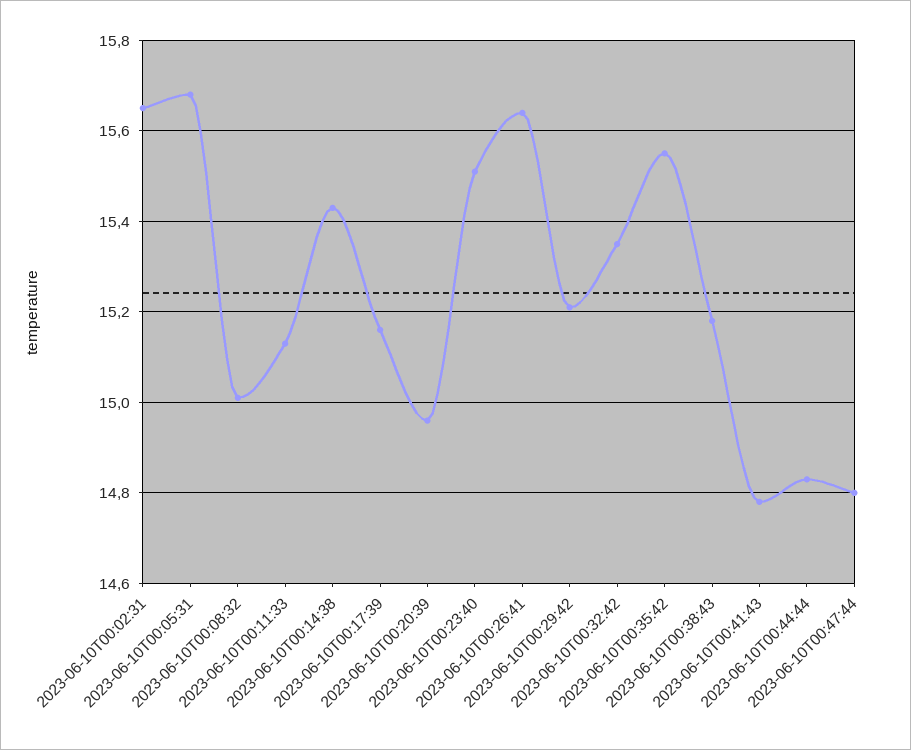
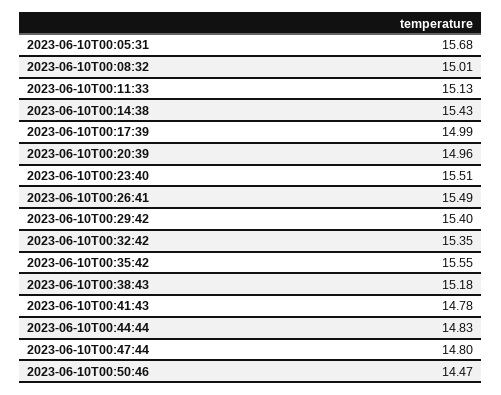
2023-06-10T00:02:31: 15.65 -> none
2023-06-10T00:17:39: 15.15 -> 14.99
2023-06-10T00:26:41: 15.65 -> 15.49
2023-06-10T00:29:42: 15.2 -> 15.4
2023-06-10T00:50:46: none -> 14.47

